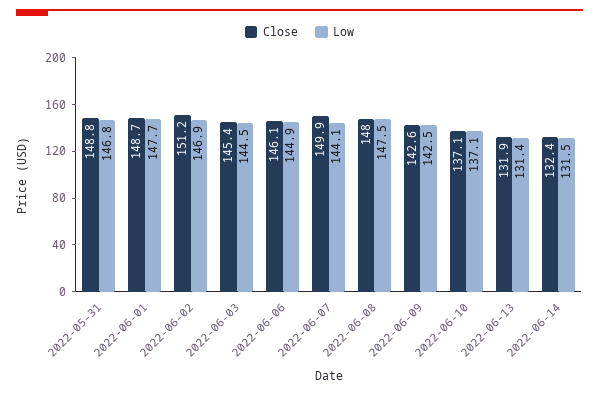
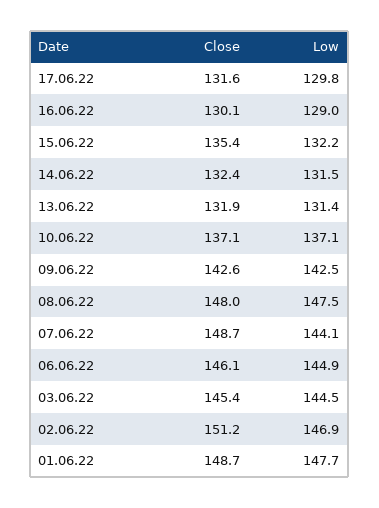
Close, 2022-05-31: 148.8 -> none
Low, 2022-05-31: 146.8 -> none
Close, 2022-06-07: 149.9 -> 148.7
Close, 17.06.22: none -> 131.6
Low, 17.06.22: none -> 129.8
Close, 16.06.22: none -> 130.1
Low, 16.06.22: none -> 129
Close, 15.06.22: none -> 135.4
Low, 15.06.22: none -> 132.2

